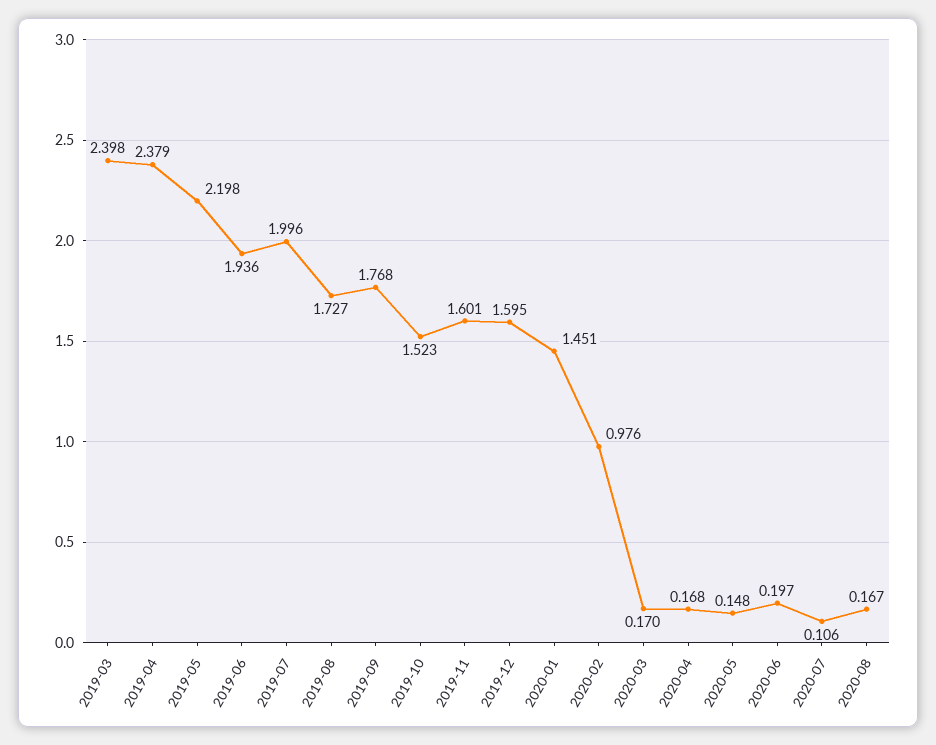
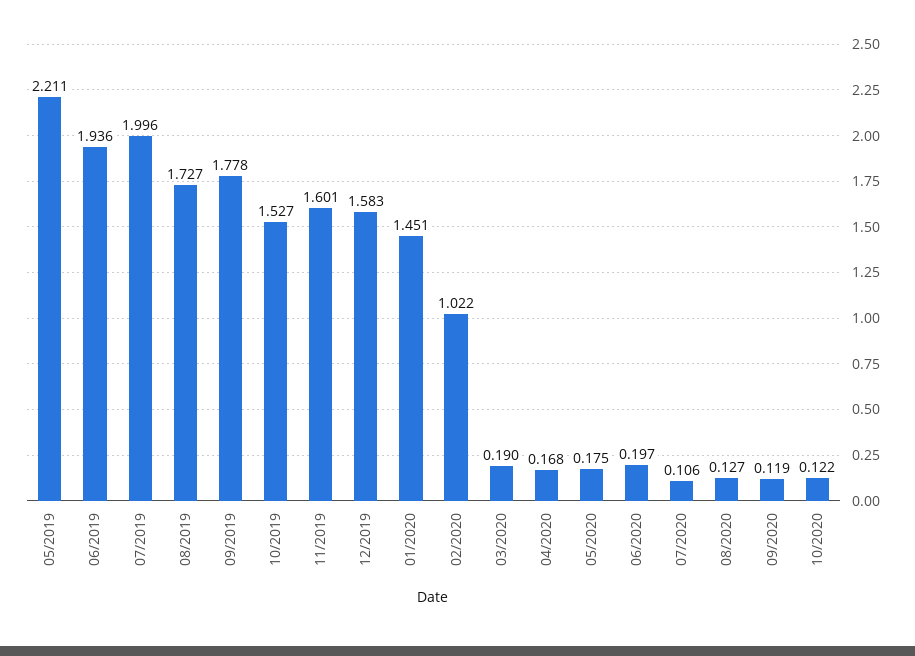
2019-03: 2.398 -> none
2019-04: 2.379 -> none
2019-05: 2.198 -> 2.211
2019-09: 1.768 -> 1.778
2019-10: 1.523 -> 1.527
2019-12: 1.595 -> 1.583
2020-02: 0.976 -> 1.022
2020-03: 0.17 -> 0.19
2020-05: 0.148 -> 0.175
2020-08: 0.167 -> 0.127
09/2020: none -> 0.119
10/2020: none -> 0.122

